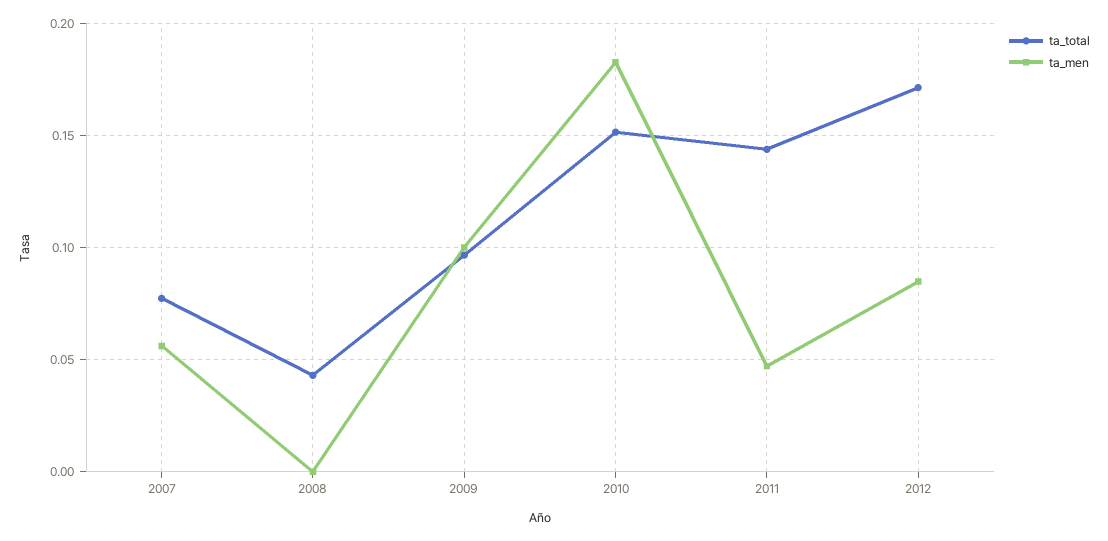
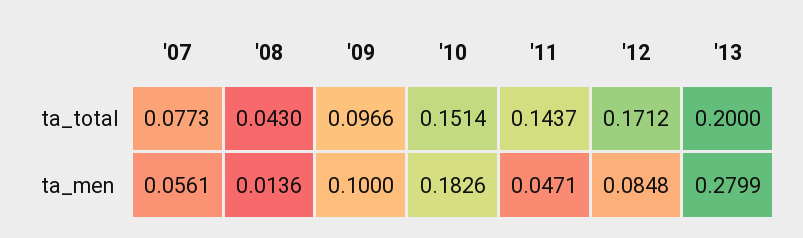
ta_men, 2008: 0 -> 0.0136
ta_total, '13: none -> 0.2
ta_men, '13: none -> 0.2799

